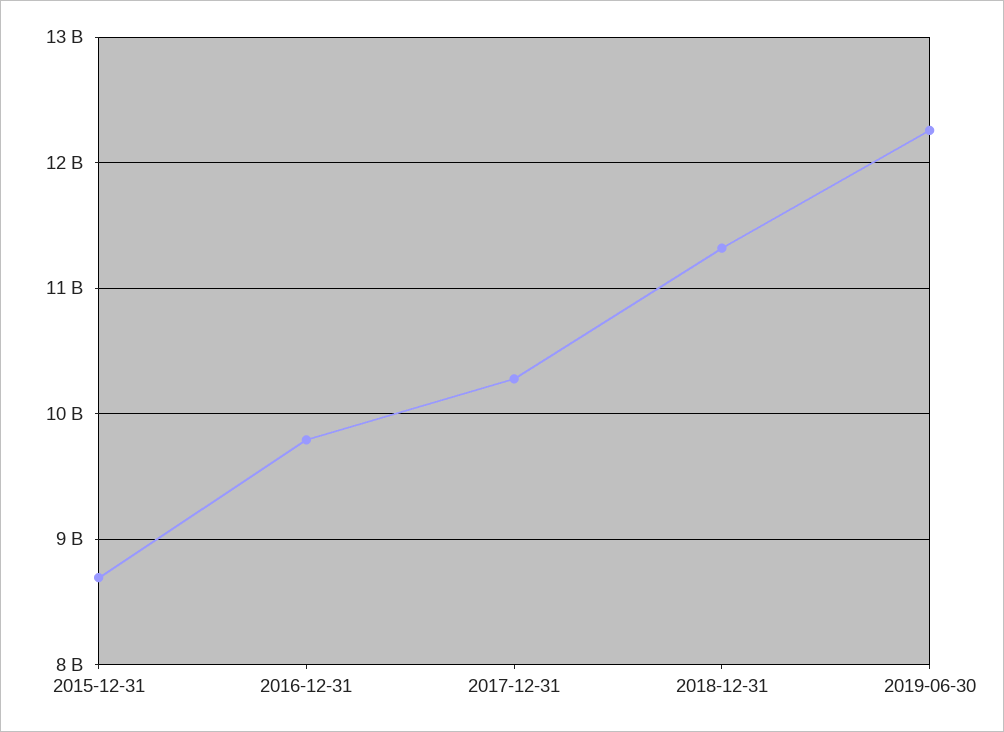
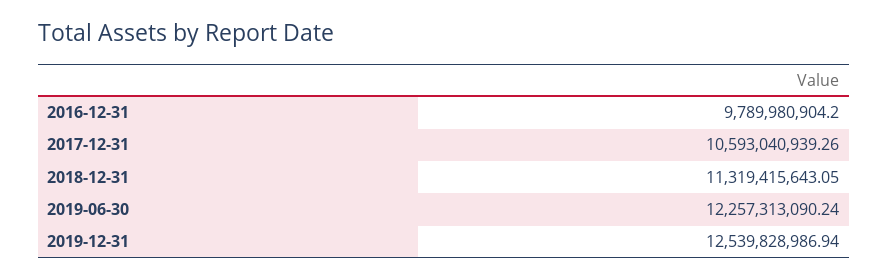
2015-12-31: 8700000000 -> none
2017-12-31: 10300000000 -> 10593040939.26
2019-12-31: none -> 12539828986.94

